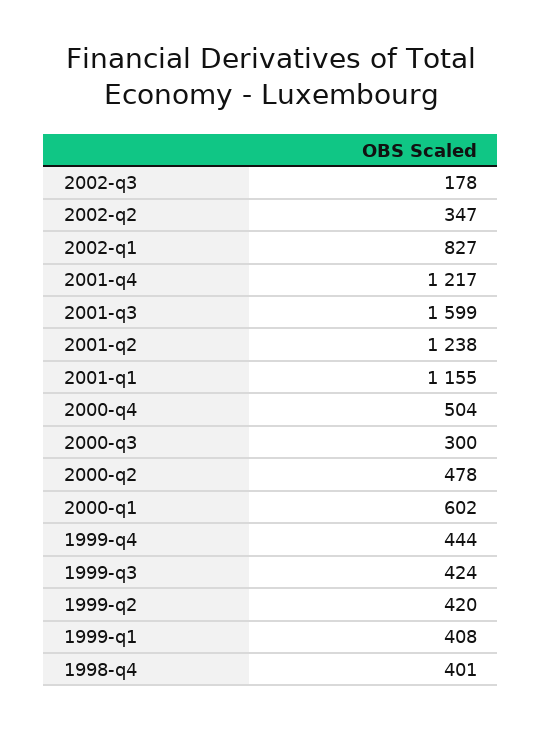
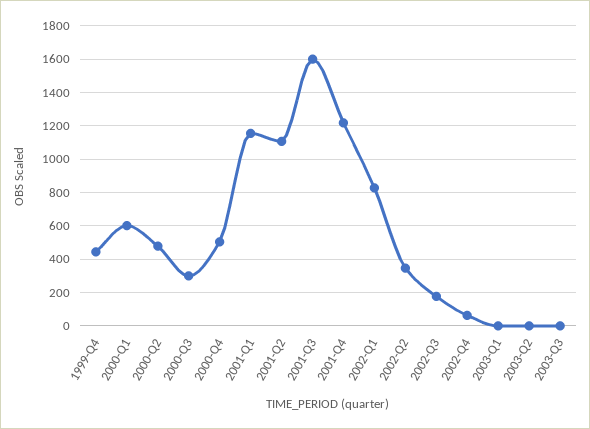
2001-q2: 1238 -> 1100
1999-q3: 424 -> none
1999-q2: 420 -> none
1999-q1: 408 -> none
1998-q4: 401 -> none
2002-Q4: none -> 50
2003-Q1: none -> 0
2003-Q2: none -> 0
2003-Q3: none -> 0

